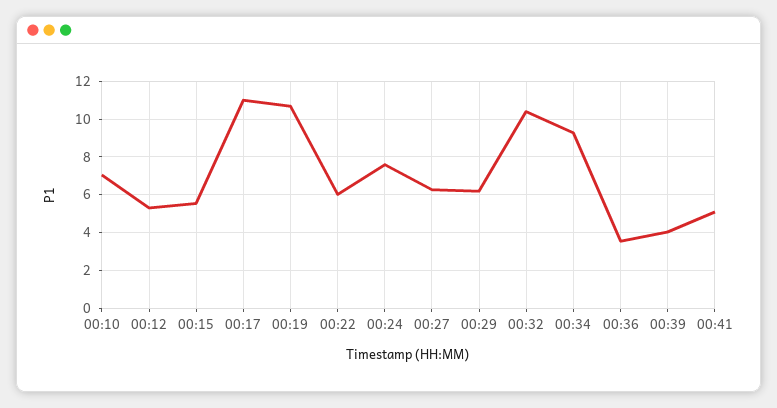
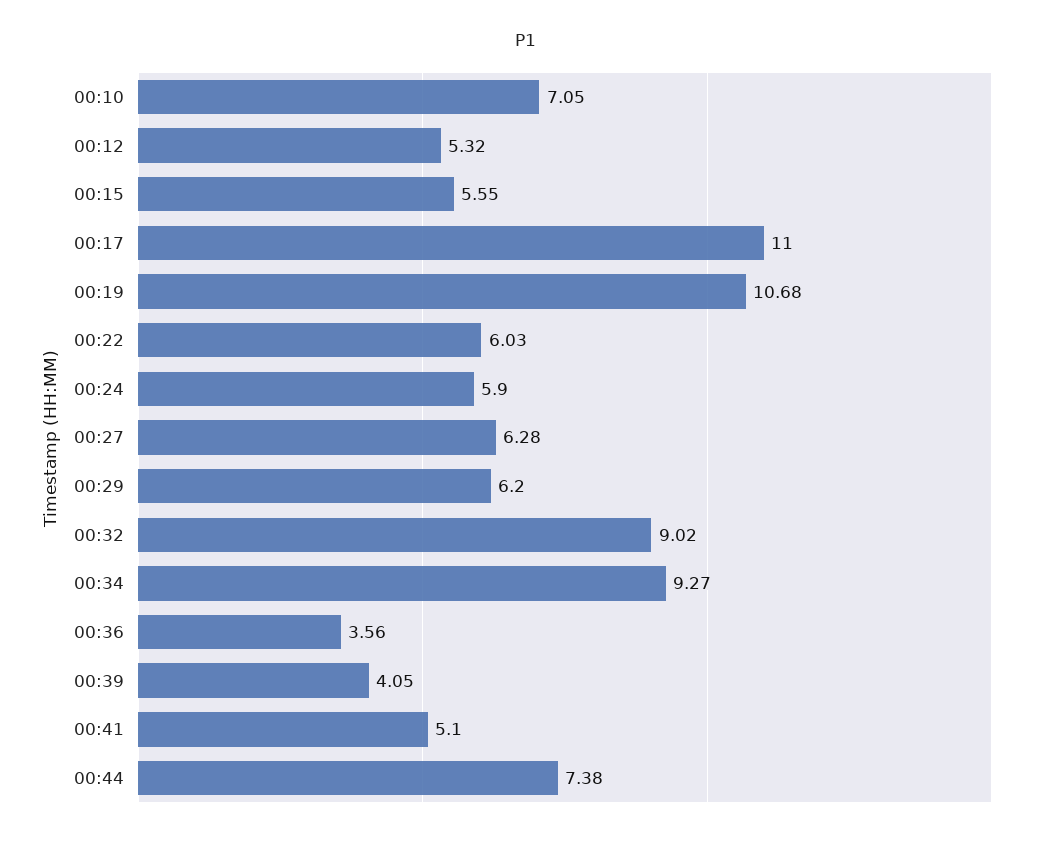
00:24: 7.5 -> 5.9
00:32: 10.5 -> 9.02
00:44: none -> 7.38

